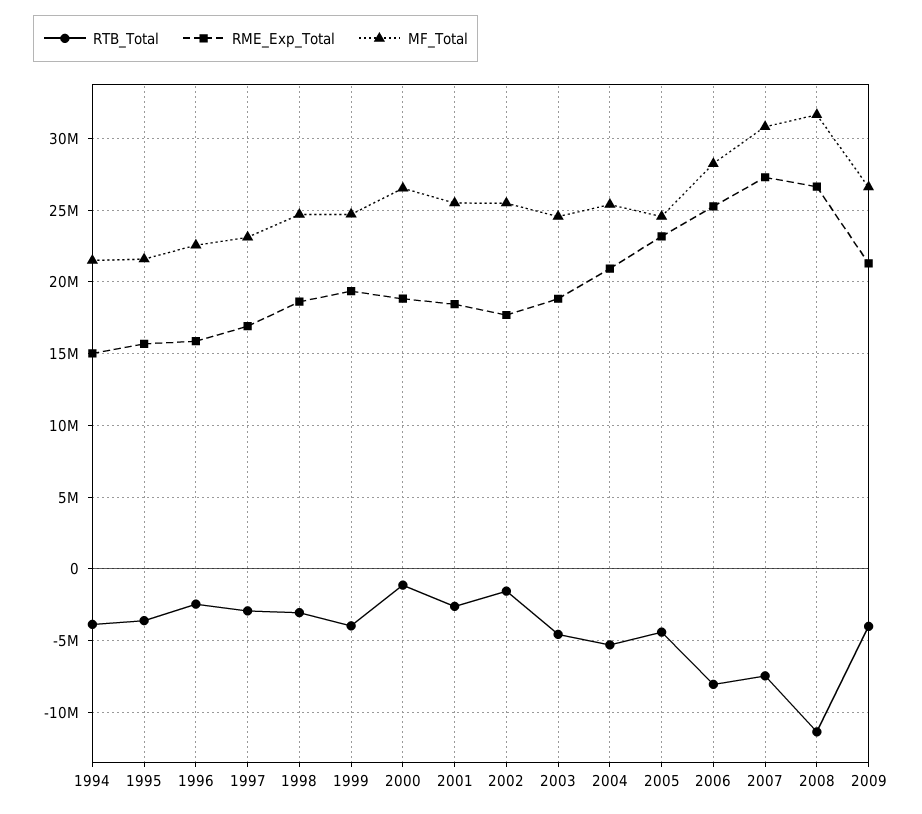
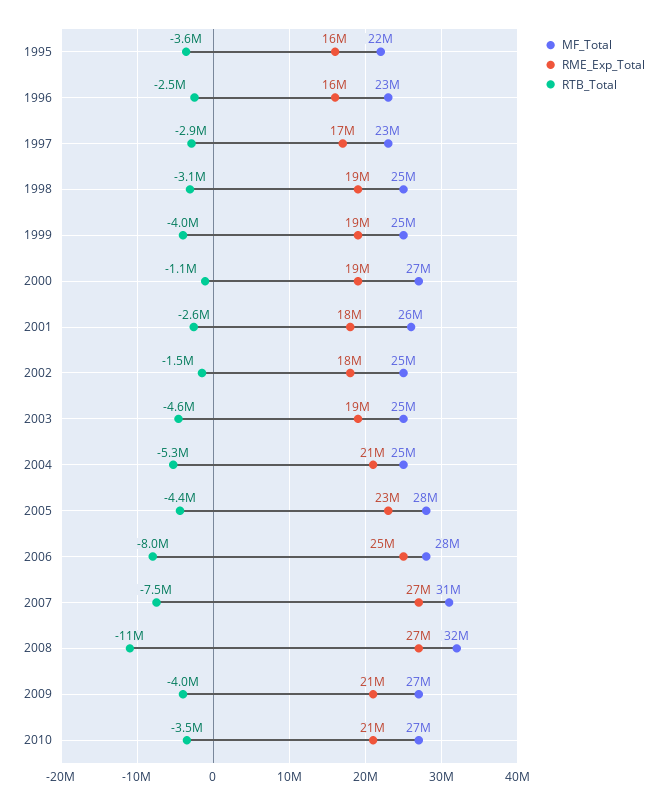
RTB_Total, 1994: -4000000 -> none
RME_Exp_Total, 1994: 15000000 -> none
MF_Total, 1994: 21500000 -> none
MF_Total, 2005: 24500000 -> 28000000
MF_Total, 2010: none -> 27000000
RME_Exp_Total, 2010: none -> 21000000
RTB_Total, 2010: none -> -3500000

